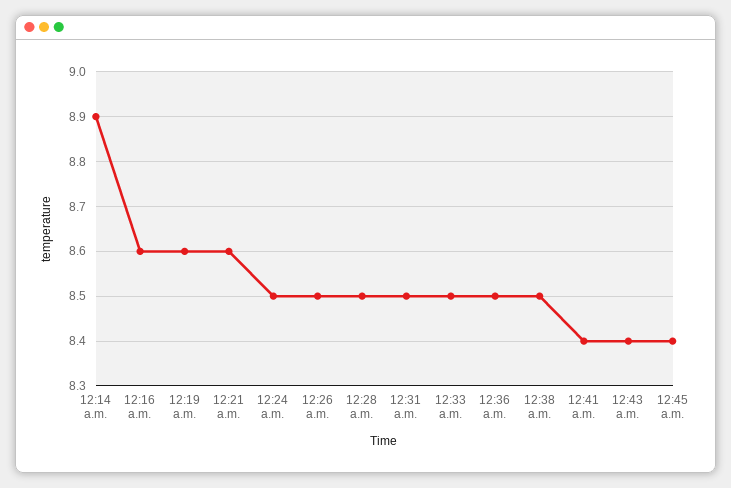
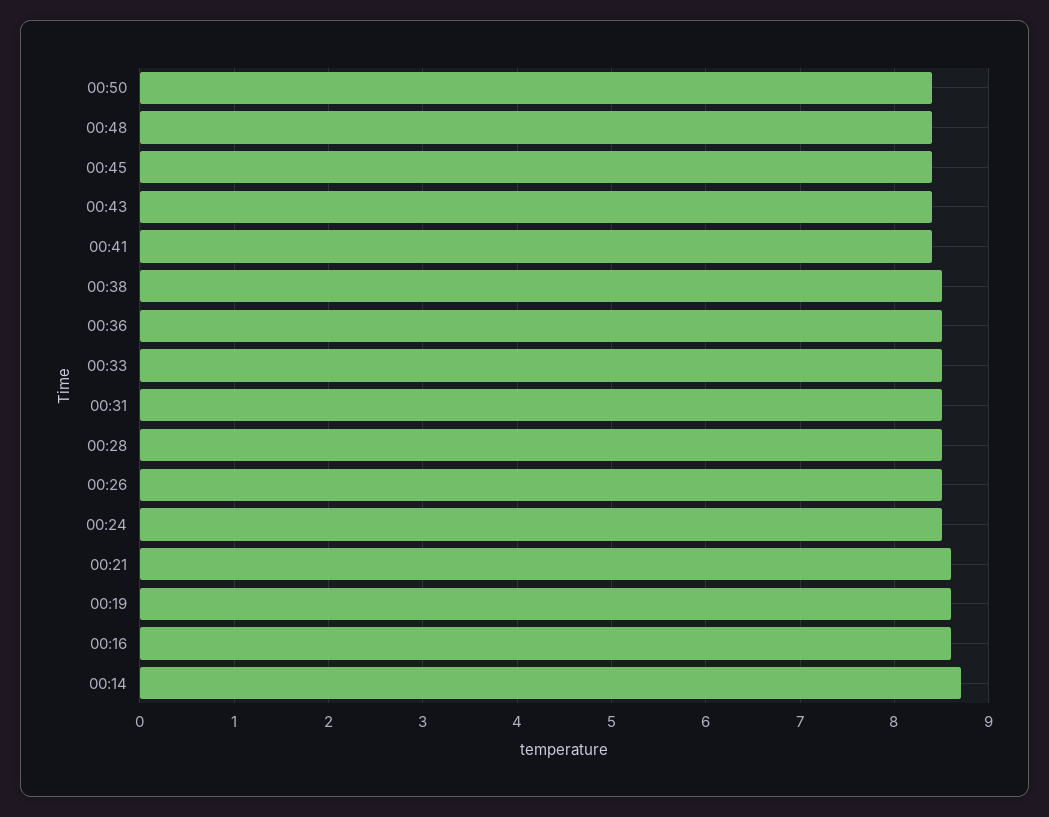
12:14 a.m.: 8.9 -> 8.7
00:50: none -> 8.4
00:48: none -> 8.4

